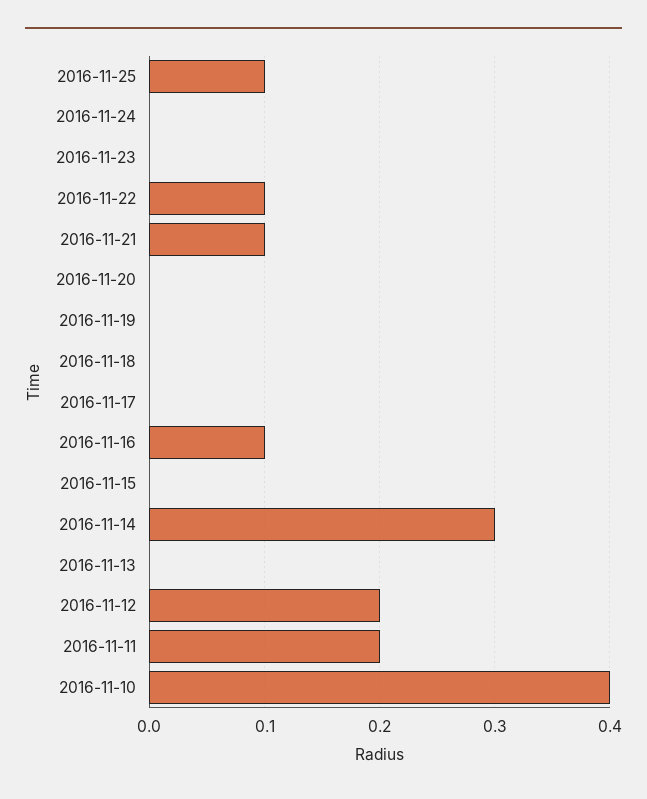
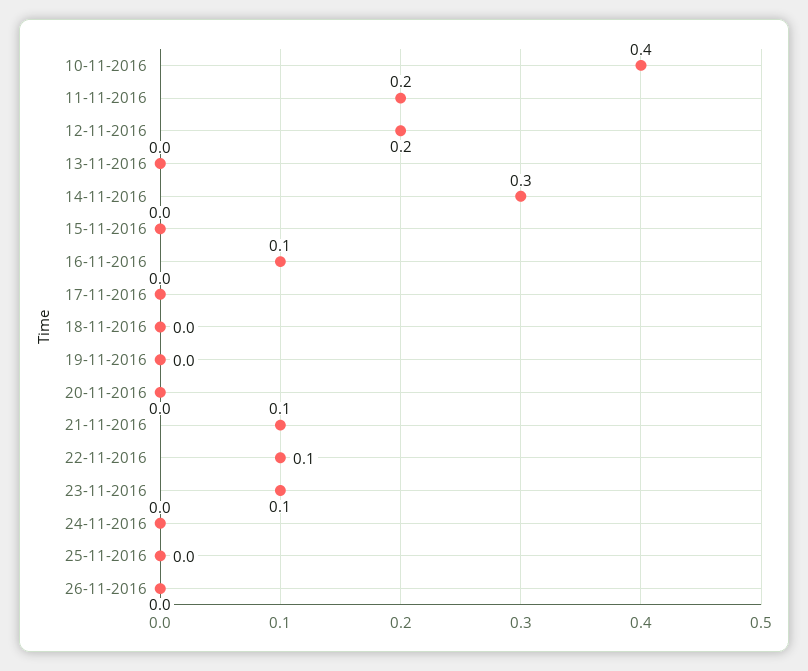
2016-11-25: 0.1 -> 0
2016-11-23: 0 -> 0.1
26-11-2016: none -> 0

